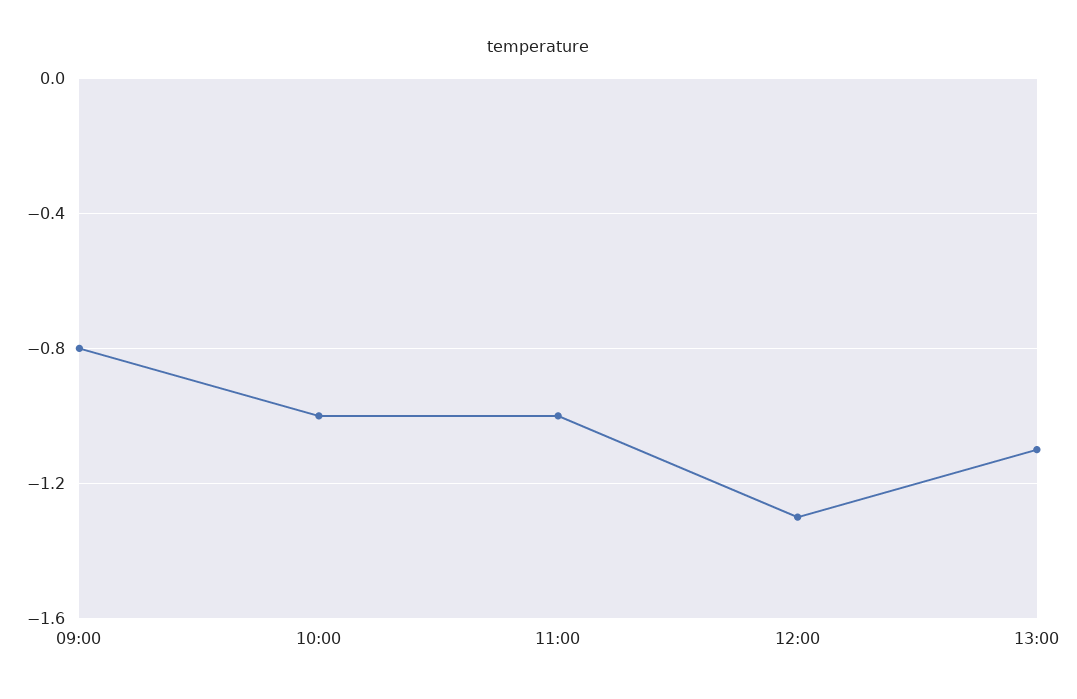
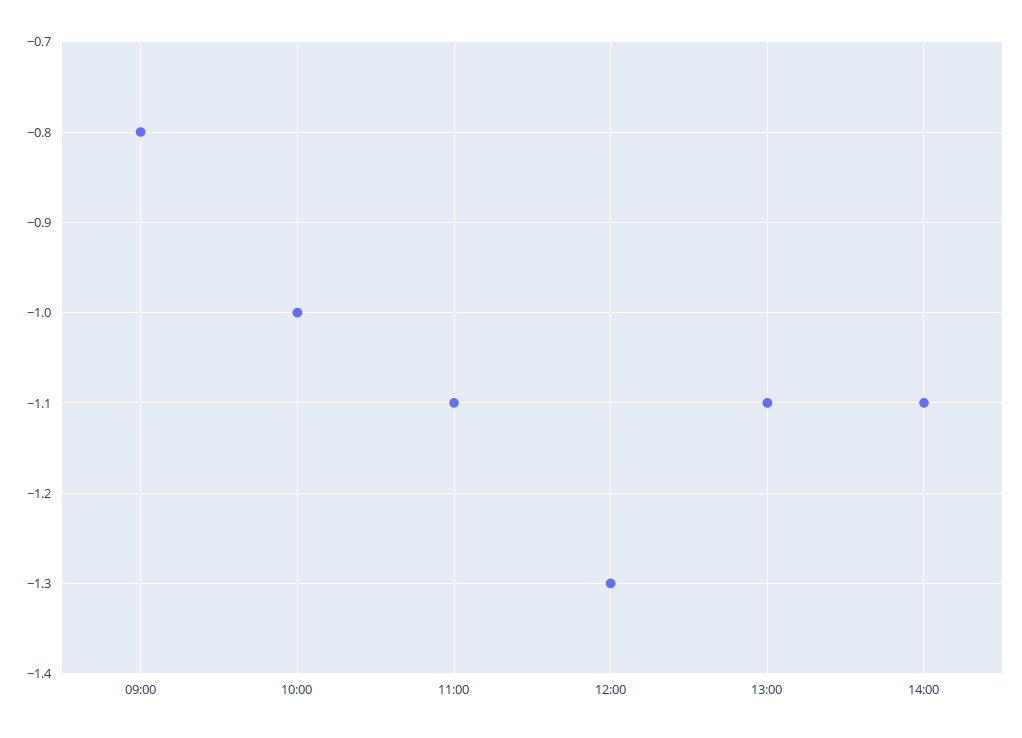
11:00: -1 -> -1.1
14:00: none -> -1.1

